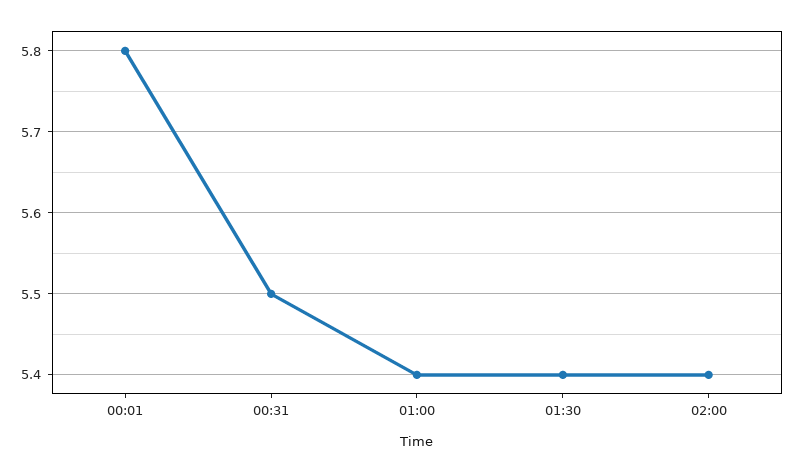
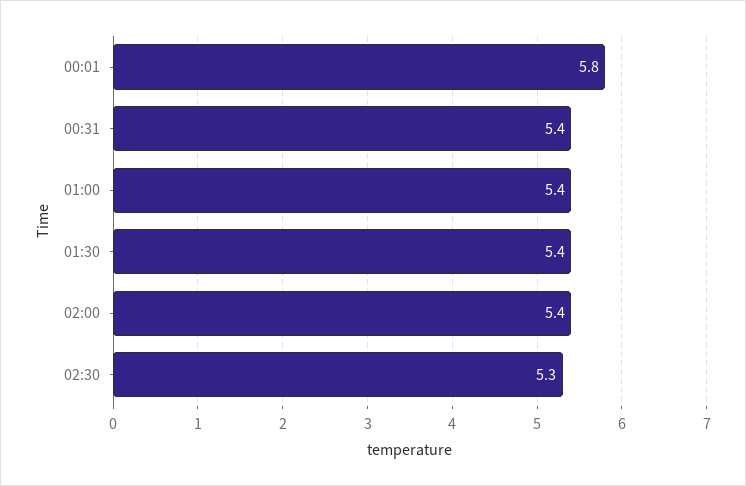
00:31: 5.5 -> 5.4
02:30: none -> 5.3

